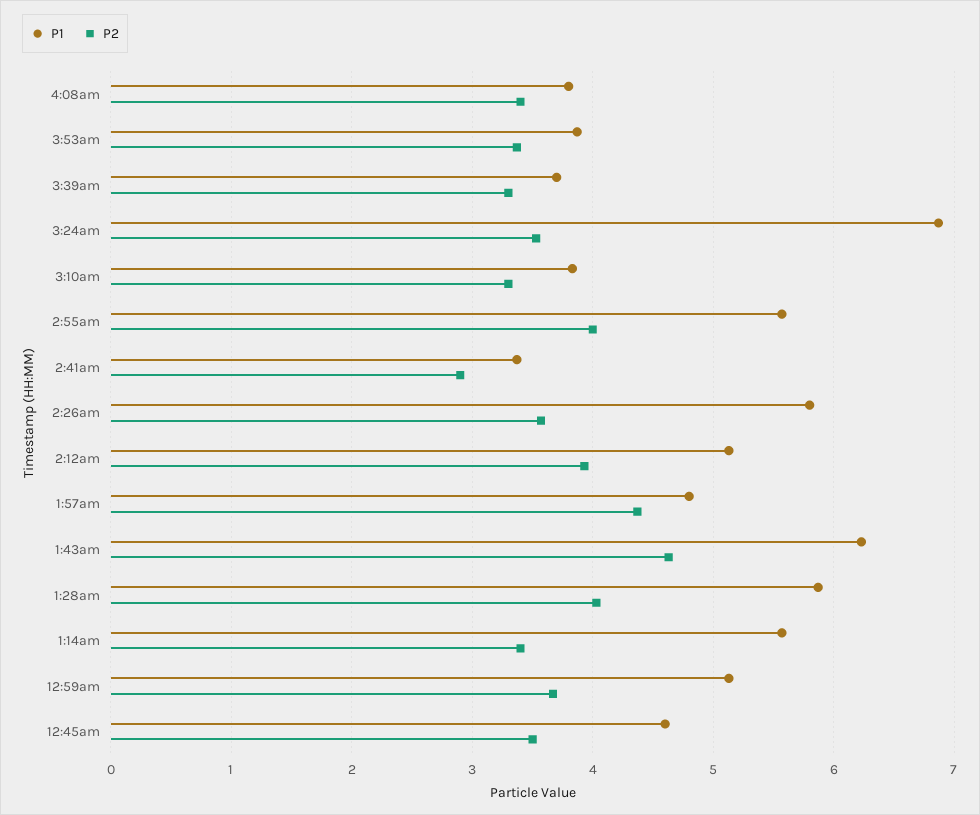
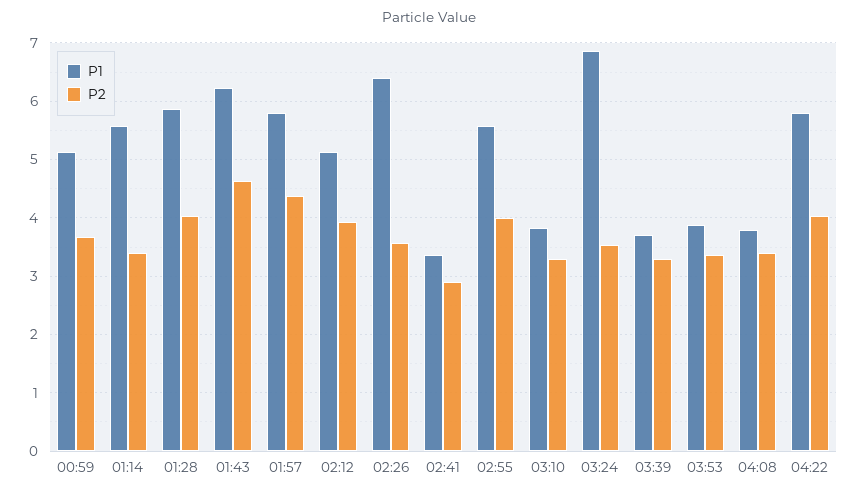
P1, 2:26am: 5.8 -> 6.4
P1, 1:57am: 4.8 -> 5.8
P1, 12:45am: 4.6 -> none
P2, 12:45am: 3.5 -> none
P1, 04:22: none -> 5.8
P2, 04:22: none -> 4

